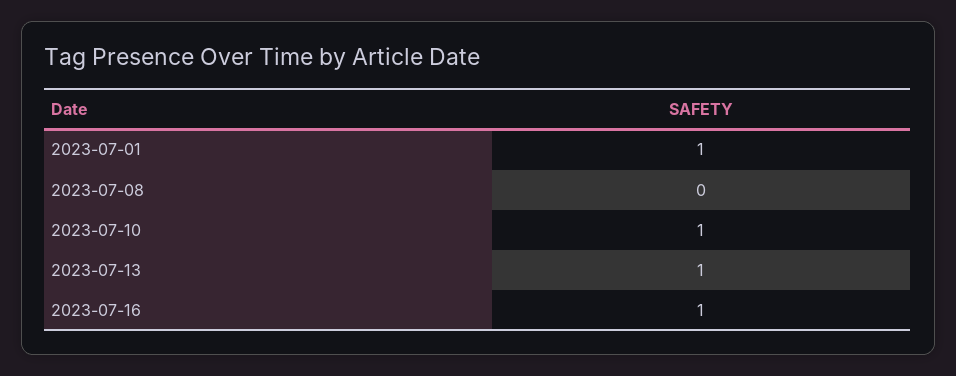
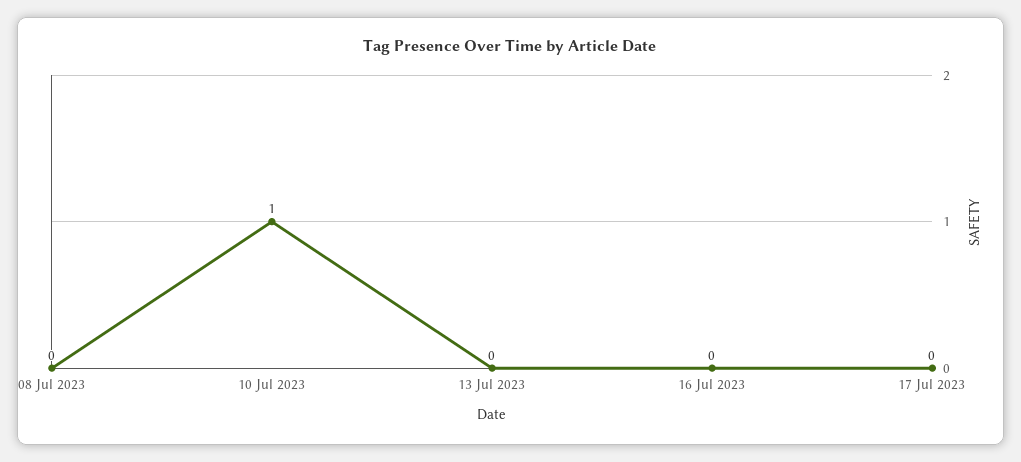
2023-07-01: 1 -> none
2023-07-13: 1 -> 0
2023-07-16: 1 -> 0
17 Jul 2023: none -> 0

